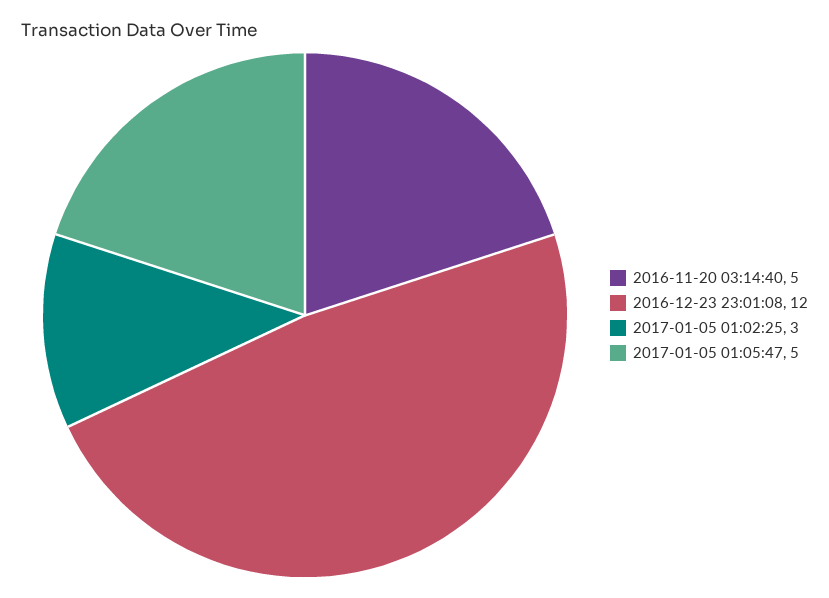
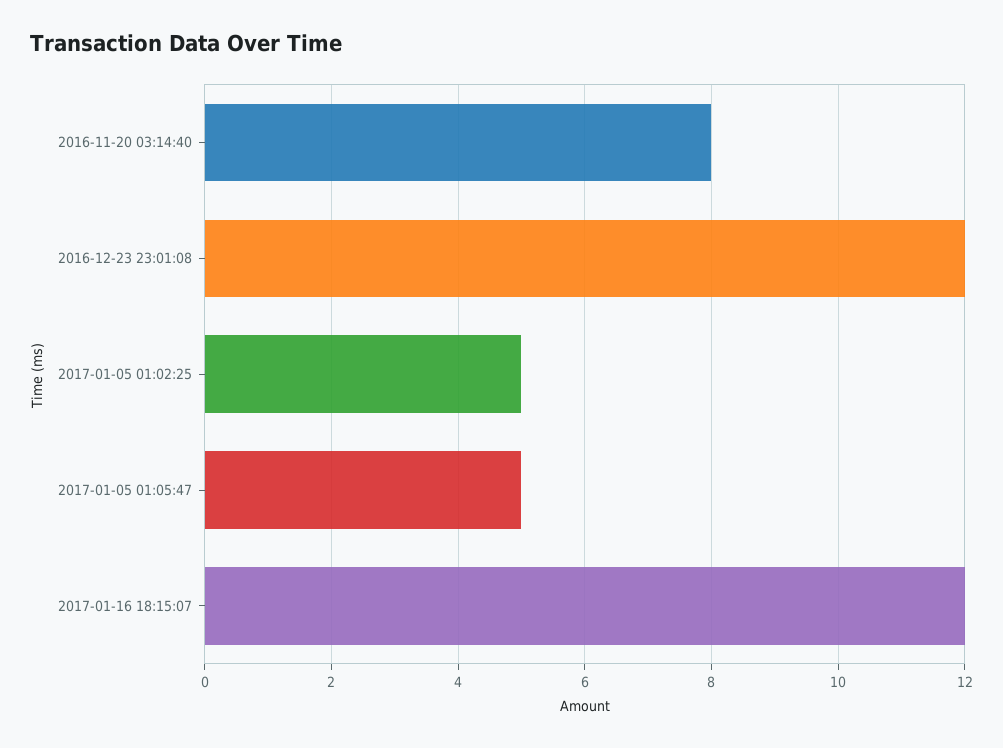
2016-11-20 03:14:40: 5 -> 8
2017-01-05 01:02:25: 3 -> 5
2017-01-16 18:15:07: none -> 12

